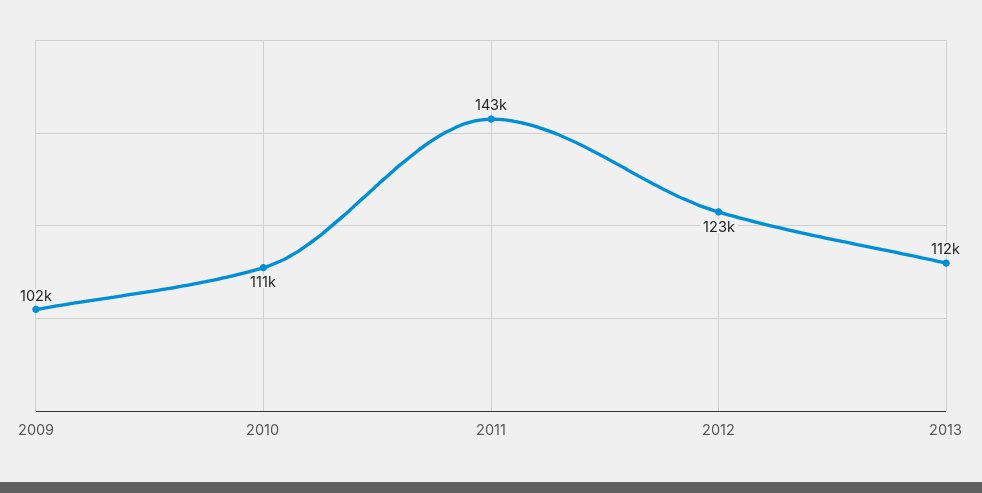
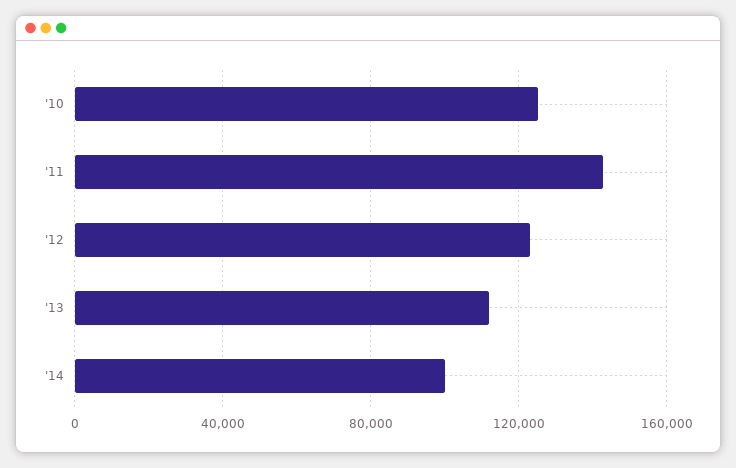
2009: 102000 -> none
2010: 111000 -> 125000
'14: none -> 100000

